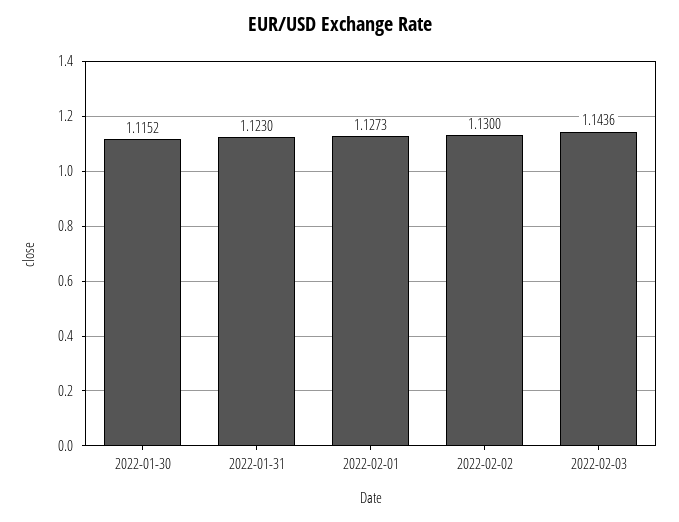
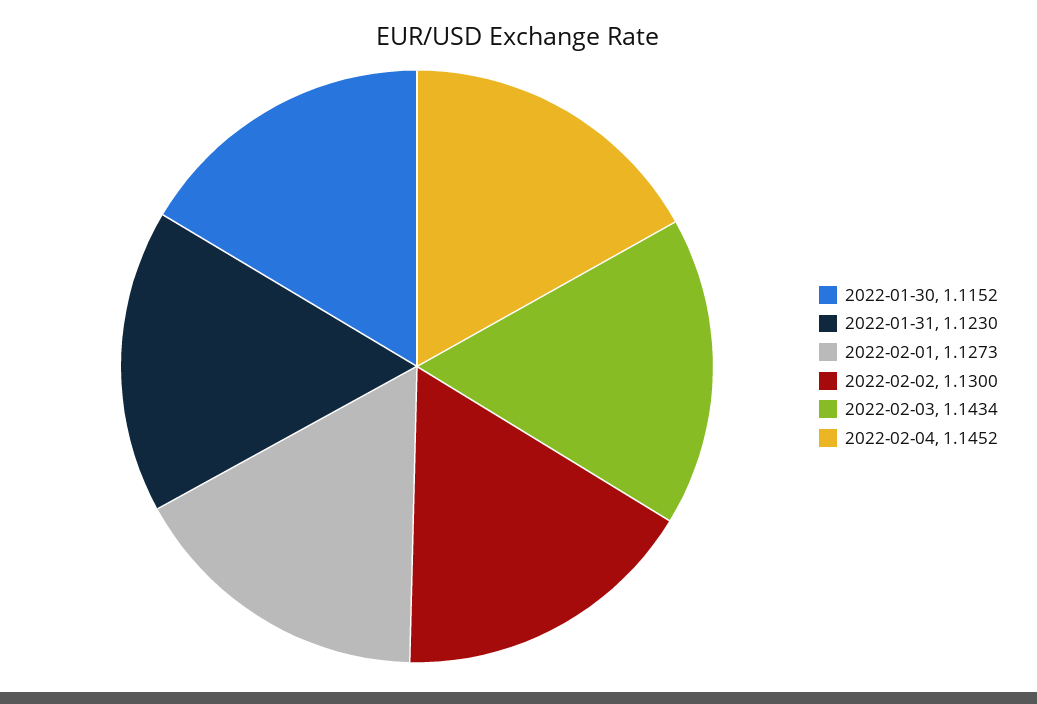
2022-02-03: 1.1436 -> 1.1434
2022-02-04: none -> 1.1452

